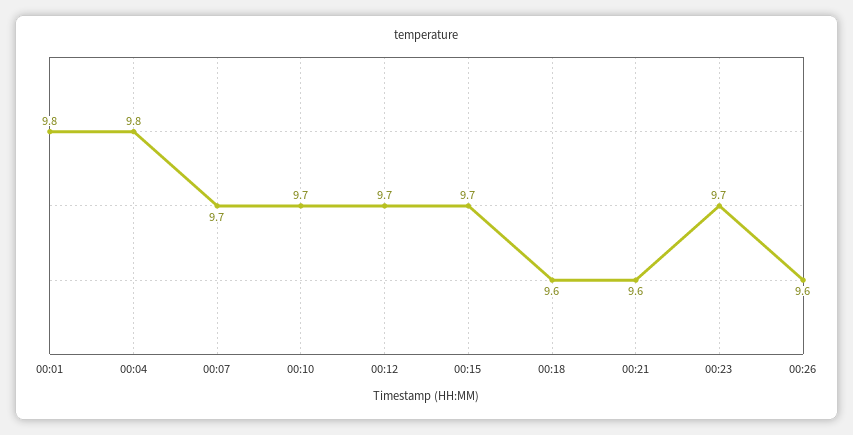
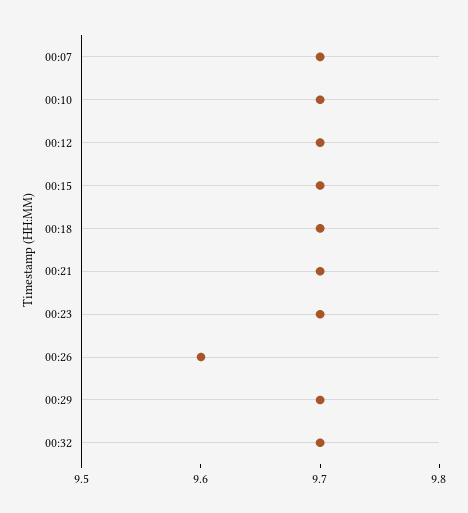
00:01: 9.8 -> none
00:04: 9.8 -> none
00:18: 9.6 -> 9.7
00:21: 9.6 -> 9.7
00:29: none -> 9.7
00:32: none -> 9.7

